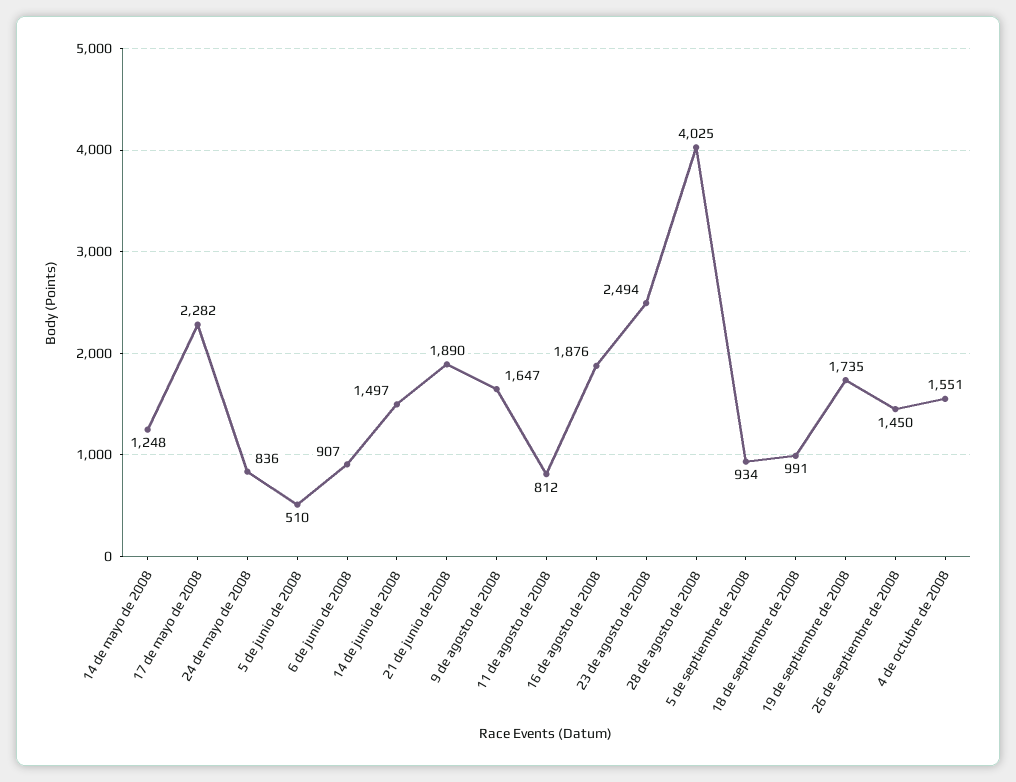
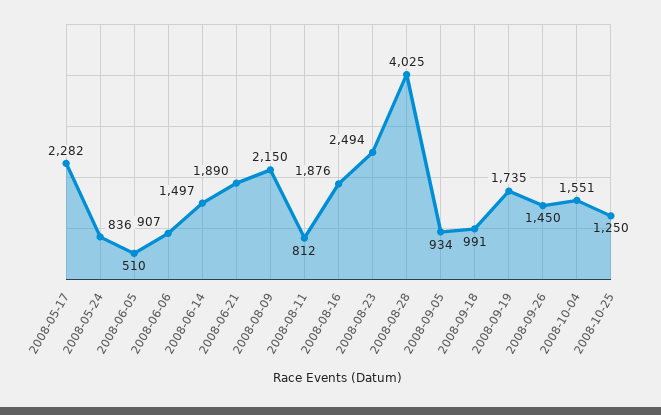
14 de mayo de 2008: 1248 -> none
9 de agosto de 2008: 1647 -> 2150
2008-10-25: none -> 1250

